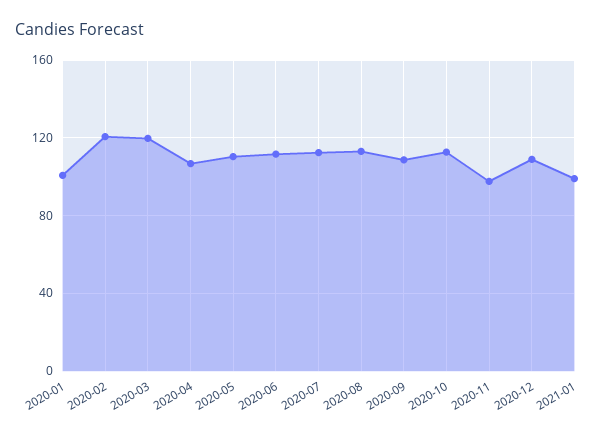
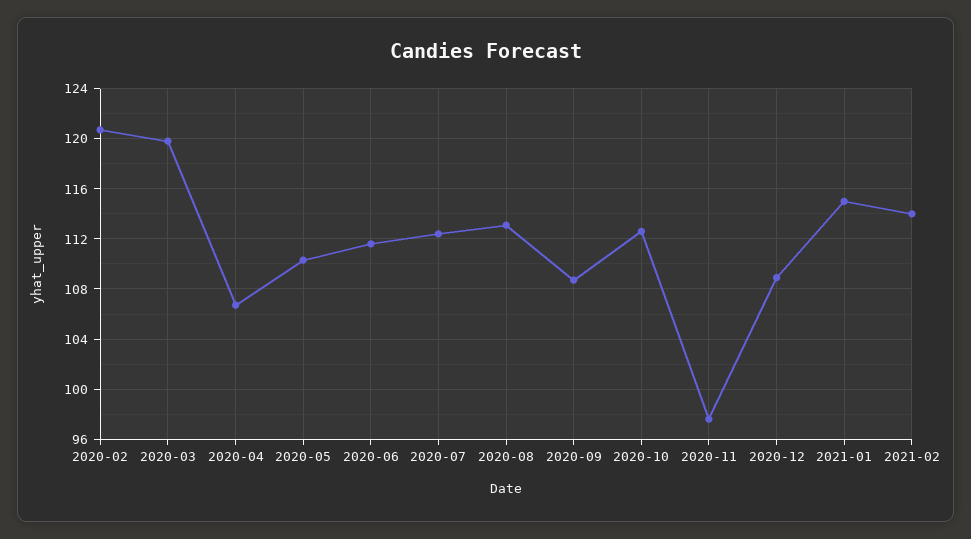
2020-01: 100 -> none
2021-01: 100 -> 115
2021-02: none -> 114

